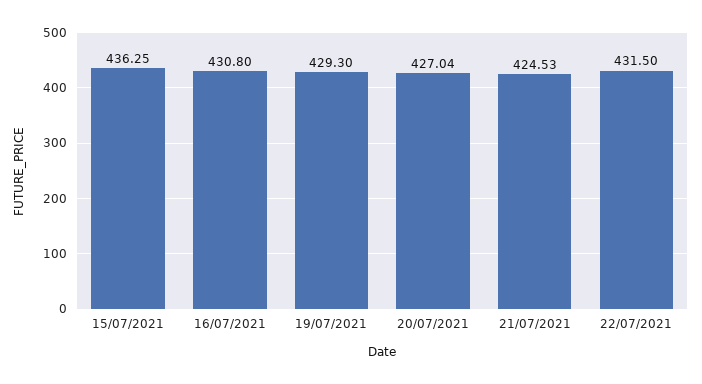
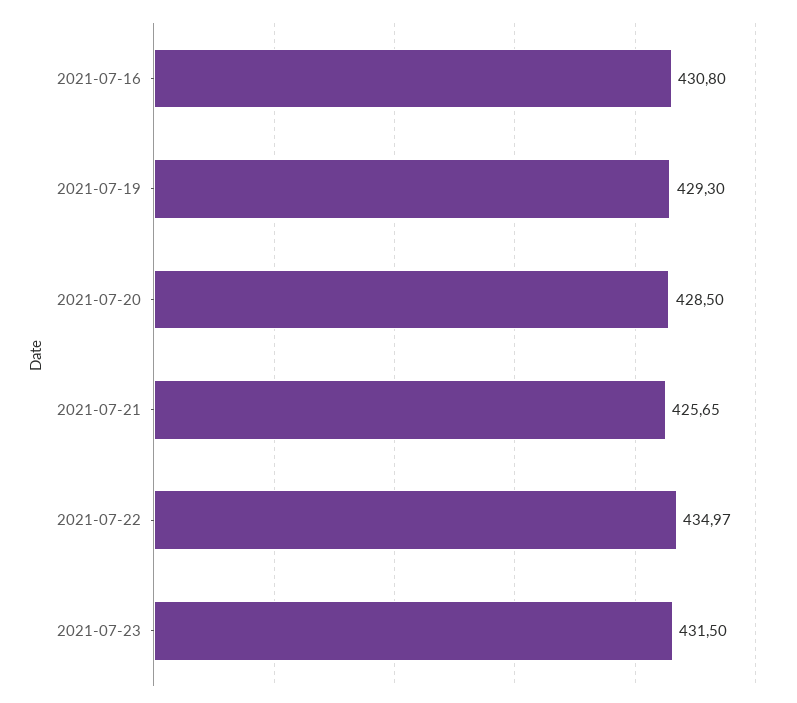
15/07/2021: 436.25 -> none
20/07/2021: 427.04 -> 428.5
21/07/2021: 424.53 -> 425.65
22/07/2021: 431.5 -> 434.97
2021-07-23: none -> 431.5

